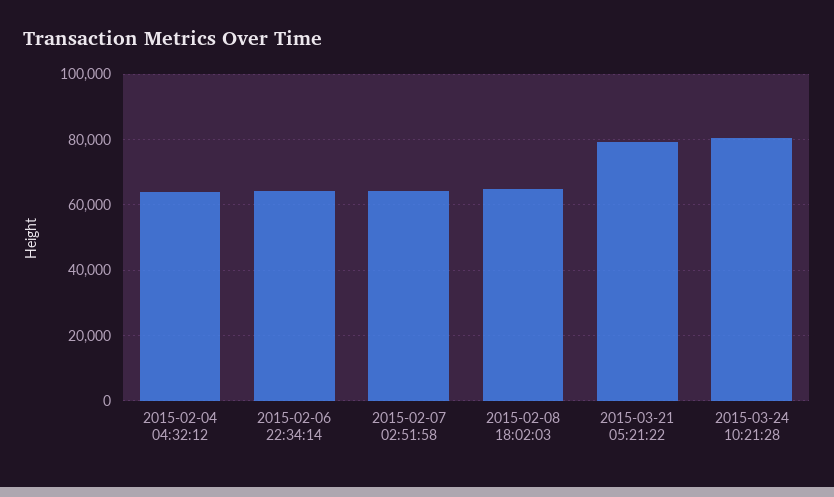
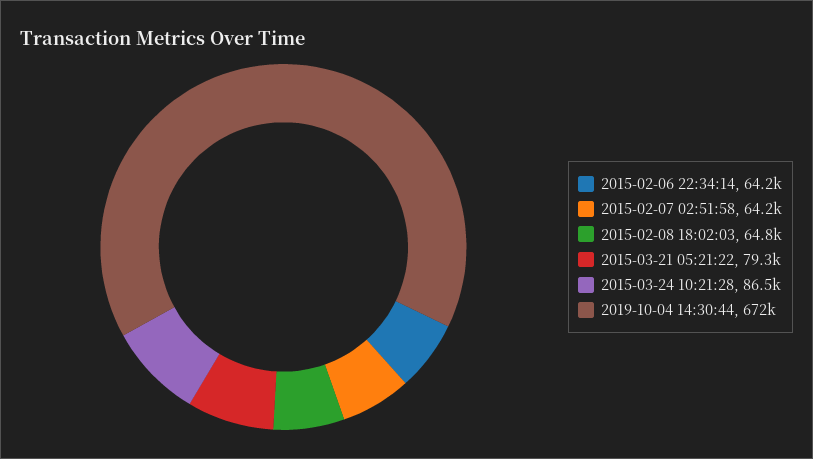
2015-02-04 04:32:12: 64000 -> none
2015-03-24 10:21:28: 80000 -> 86500
2019-10-04 14:30:44: none -> 672000

